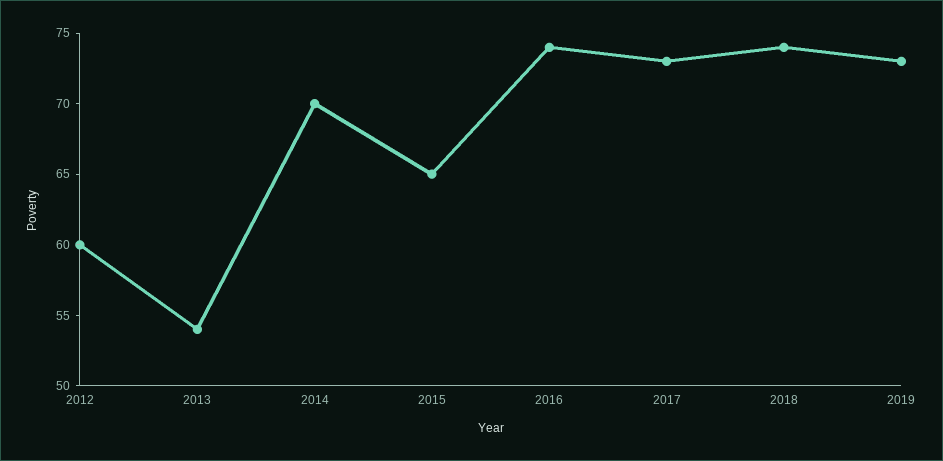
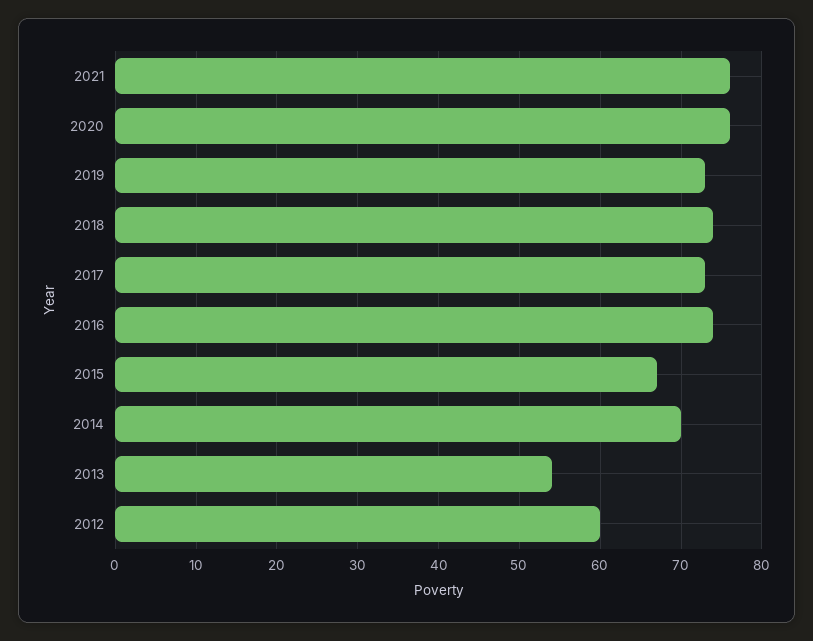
2015: 65 -> 67
2021: none -> 76
2020: none -> 76

